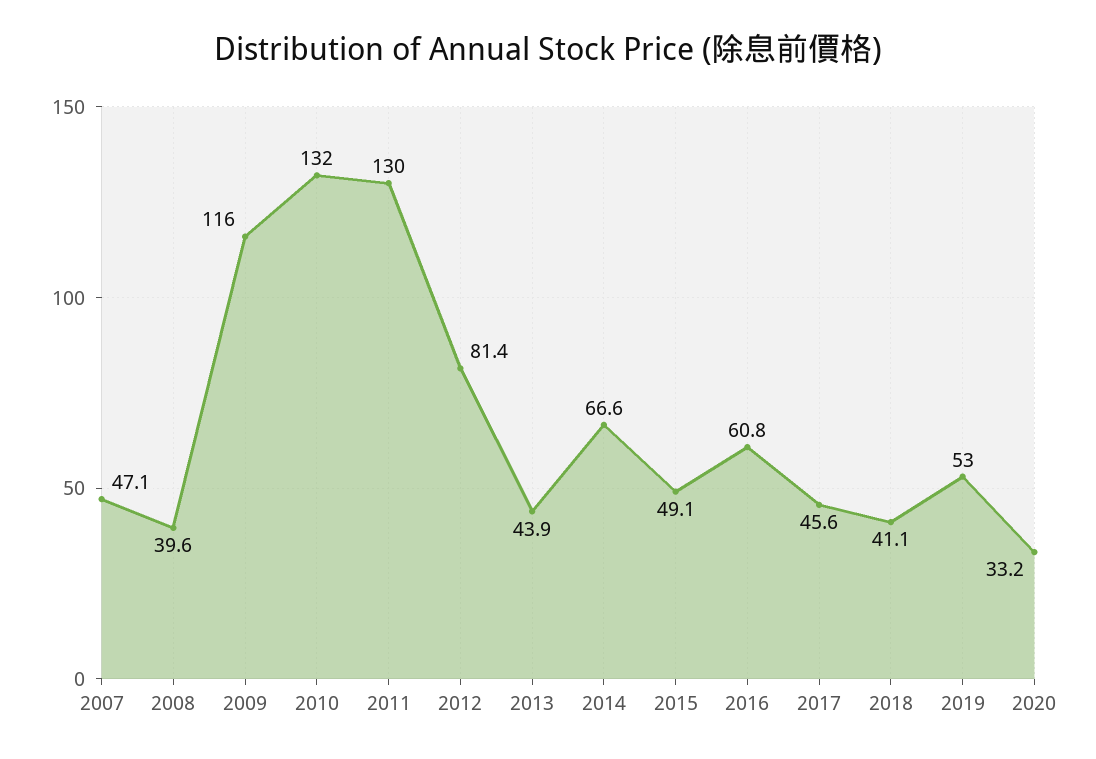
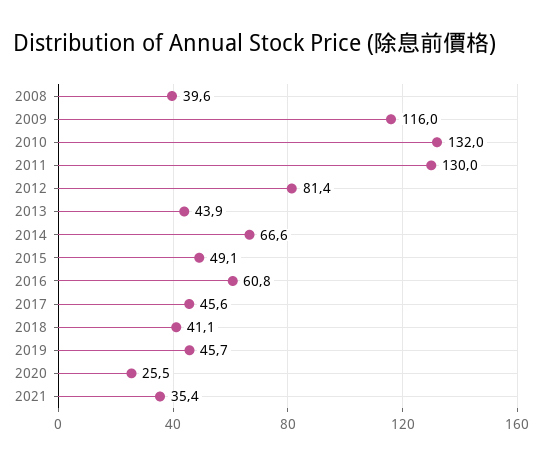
2007: 47.1 -> none
2019: 53 -> 45.7
2020: 33.2 -> 25.5
2021: none -> 35.4

